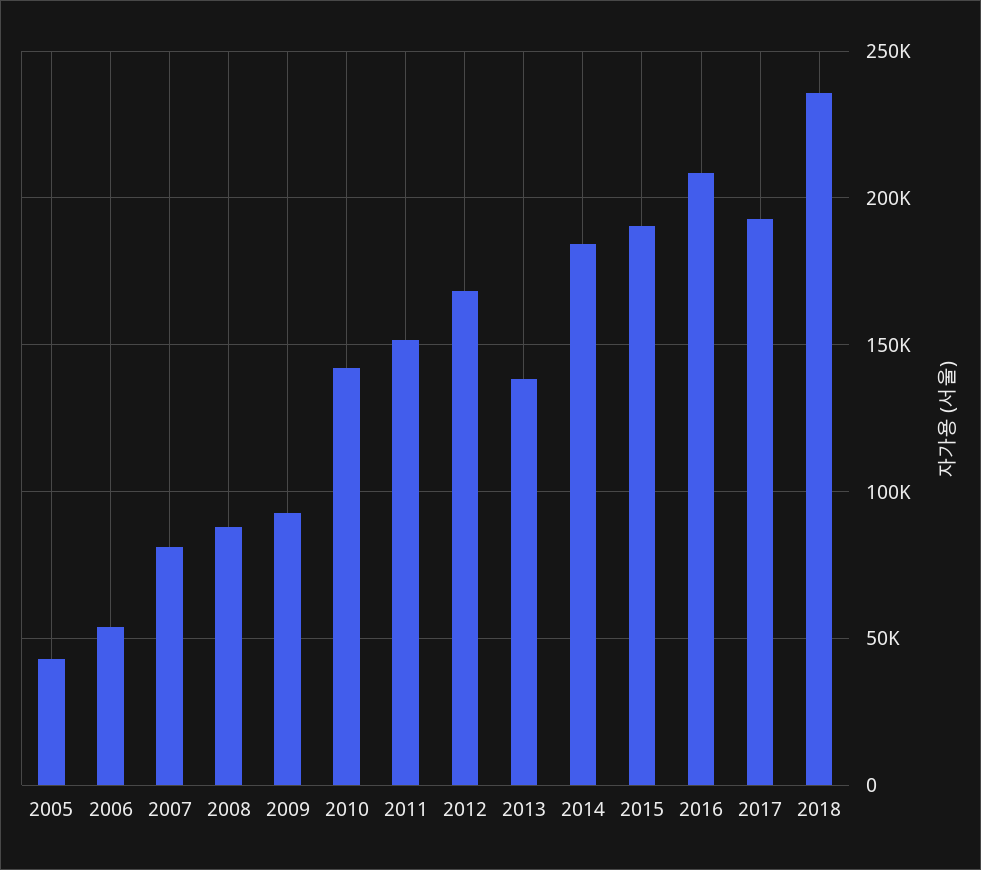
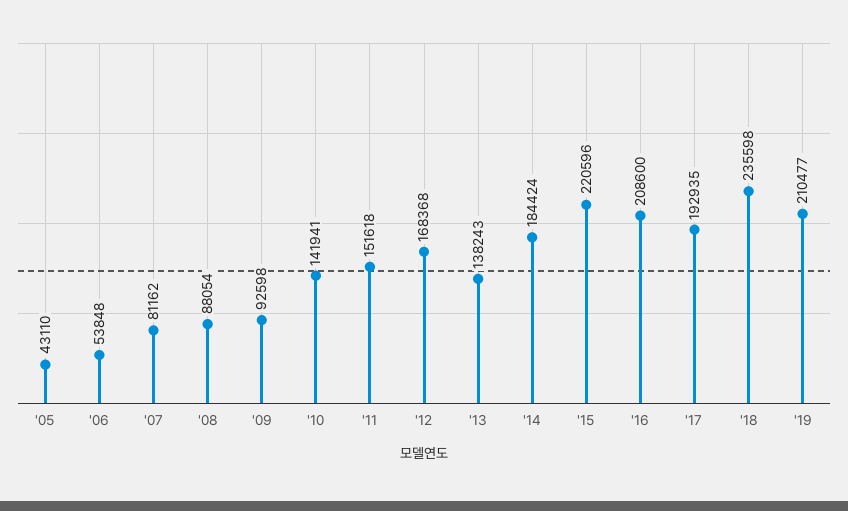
2015: 190000 -> 220596
'19: none -> 210477

